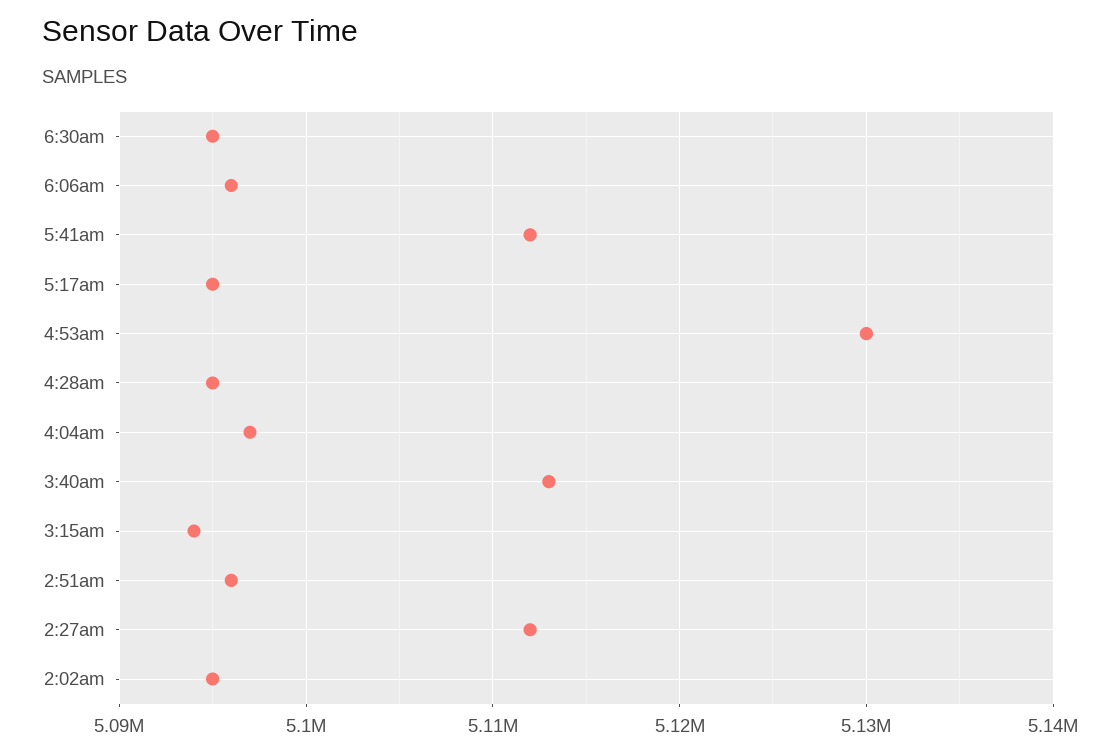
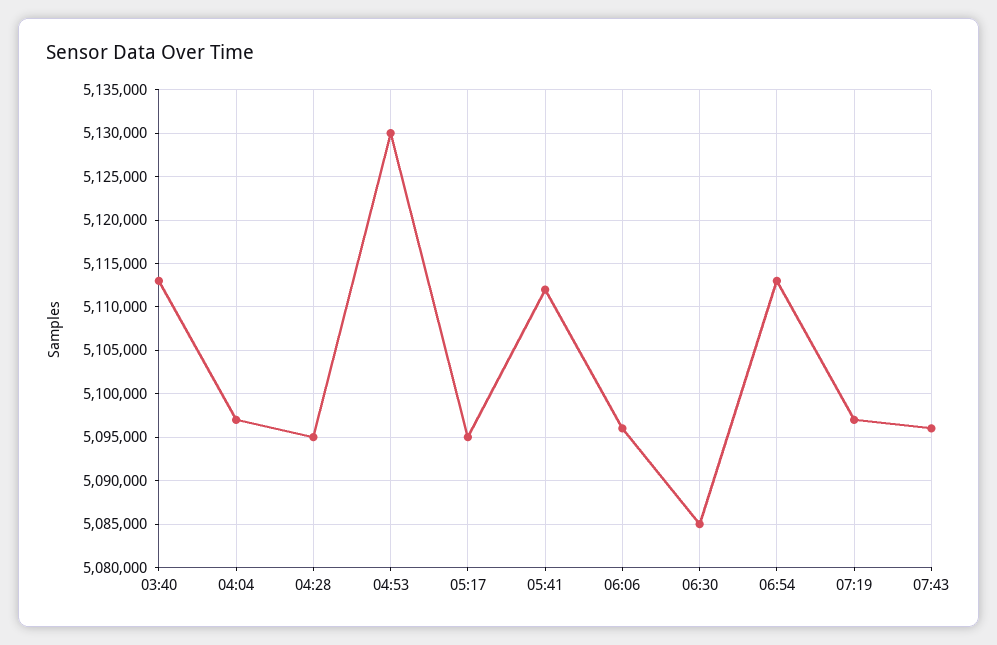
6:30am: 5095000 -> 5085000
3:15am: 5094000 -> none
2:51am: 5096000 -> none
2:27am: 5112000 -> none
2:02am: 5095000 -> none
06:54: none -> 5113000
07:19: none -> 5097000
07:43: none -> 5096000

